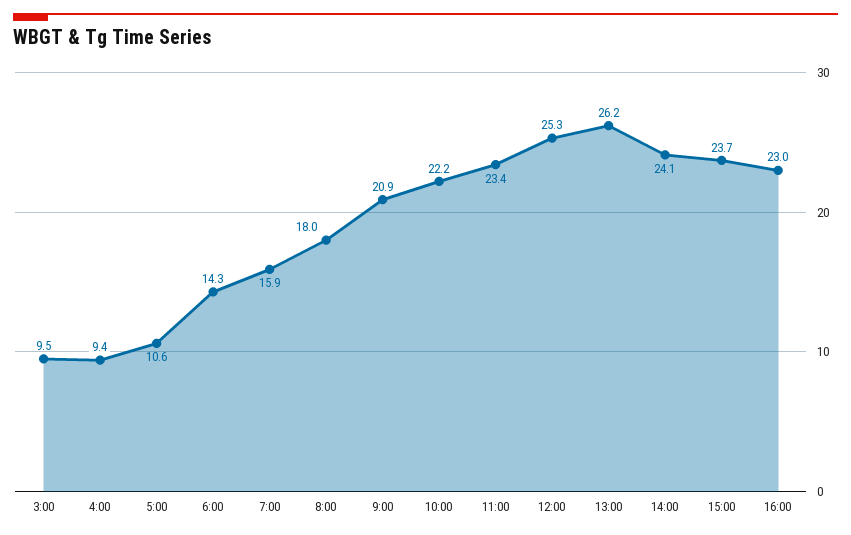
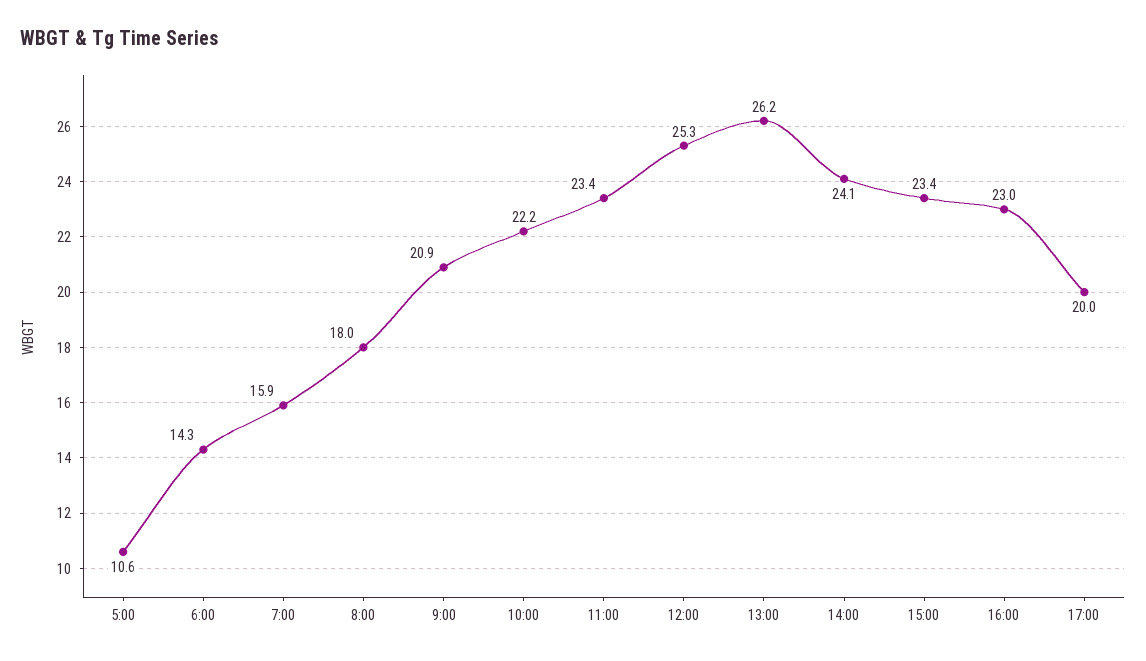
3:00: 9.5 -> none
4:00: 9.4 -> none
15:00: 23.7 -> 23.4
17:00: none -> 20

